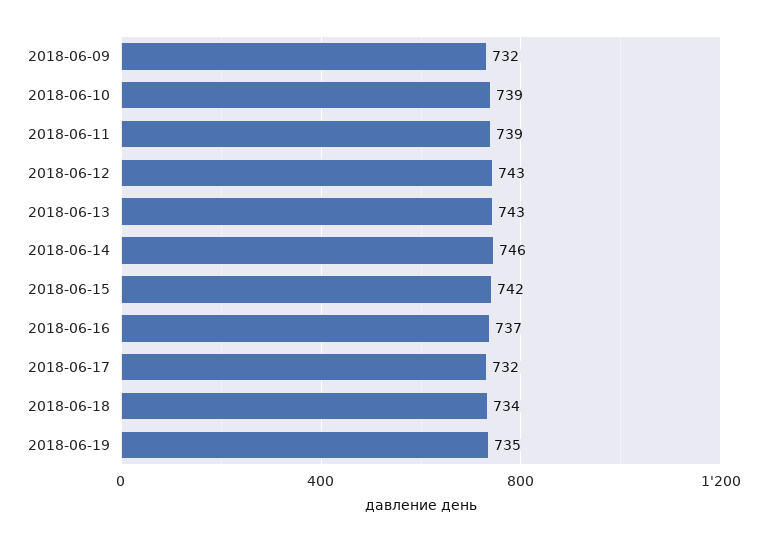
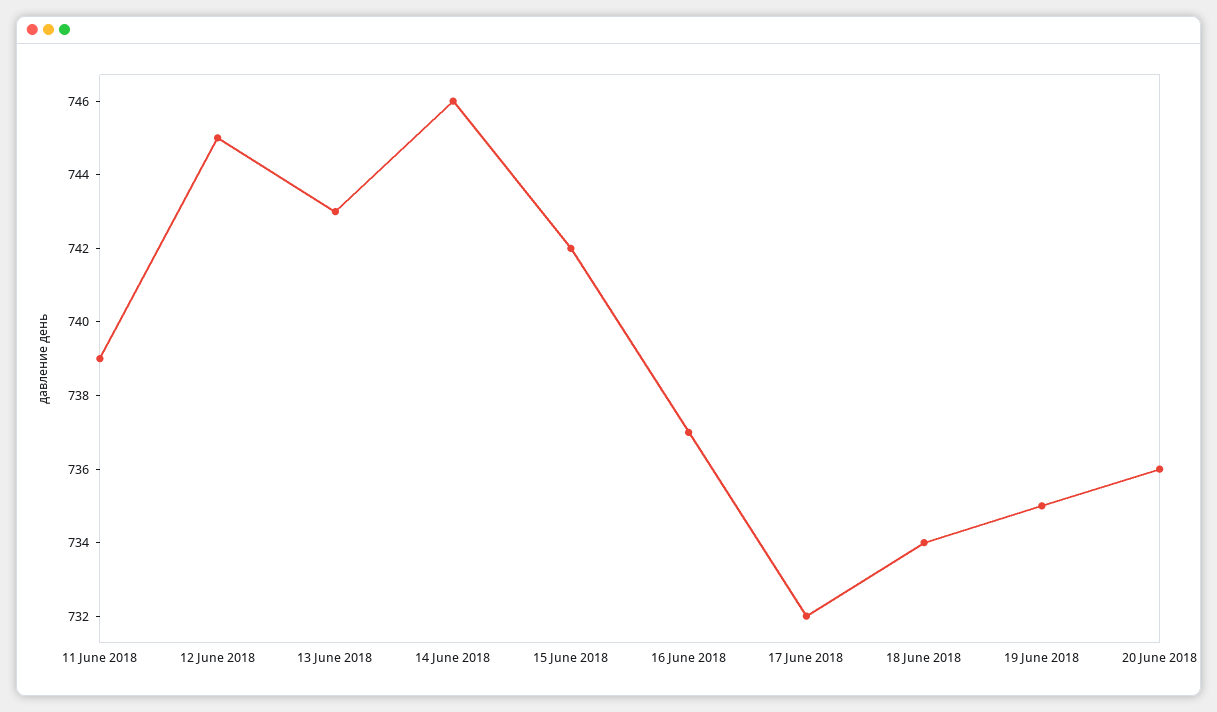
2018-06-09: 732 -> none
2018-06-10: 739 -> none
2018-06-12: 743 -> 745
20 June 2018: none -> 736

